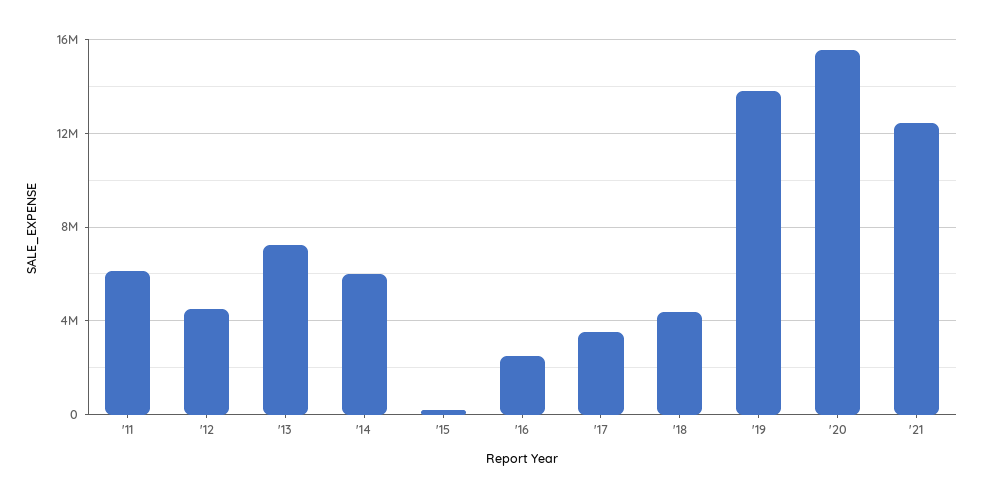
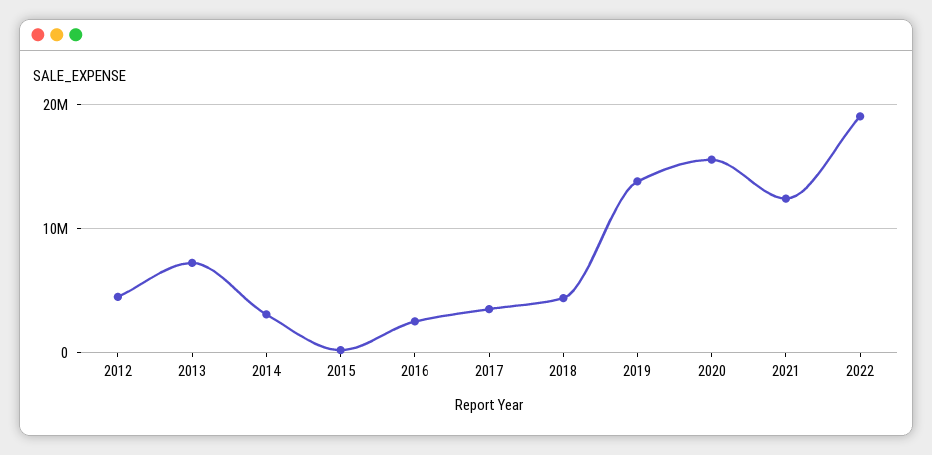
'11: 6000000 -> none
'14: 6000000 -> 3000000
2022: none -> 19000000

